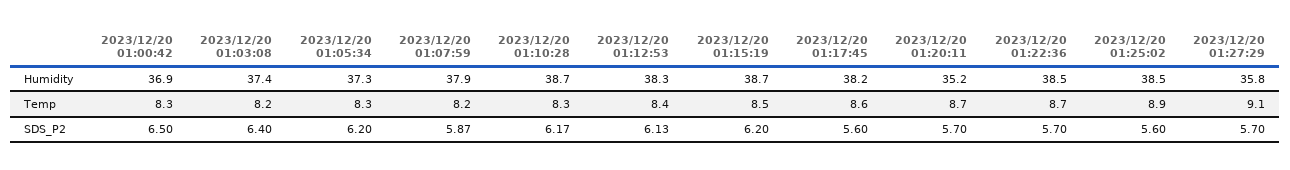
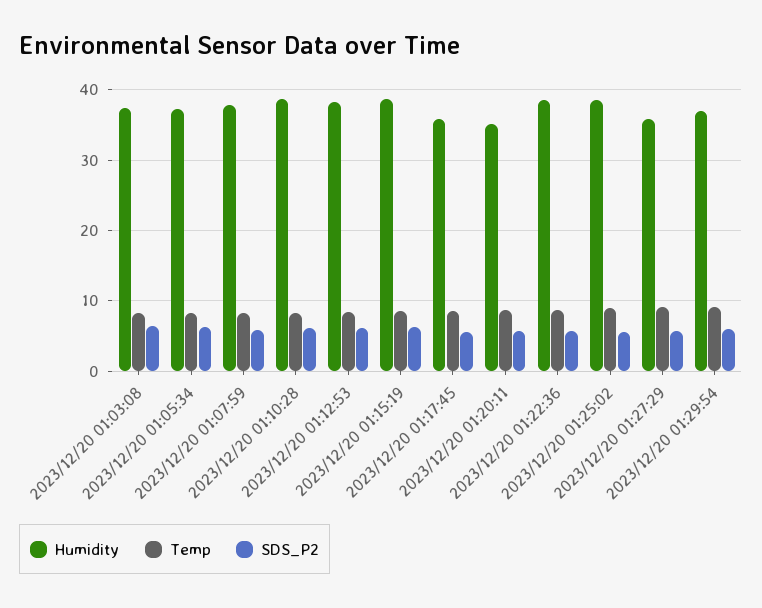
Humidity, 2023/12/20 01:00:42: 36.9 -> none
Humidity, 2023/12/20 01:17:45: 38.2 -> 36
Temp, 2023/12/20 01:00:42: 8.3 -> none
SDS_P2, 2023/12/20 01:00:42: 6.5 -> none
Humidity, 2023/12/20 01:29:54: none -> 37
Temp, 2023/12/20 01:29:54: none -> 9
SDS_P2, 2023/12/20 01:29:54: none -> 6

